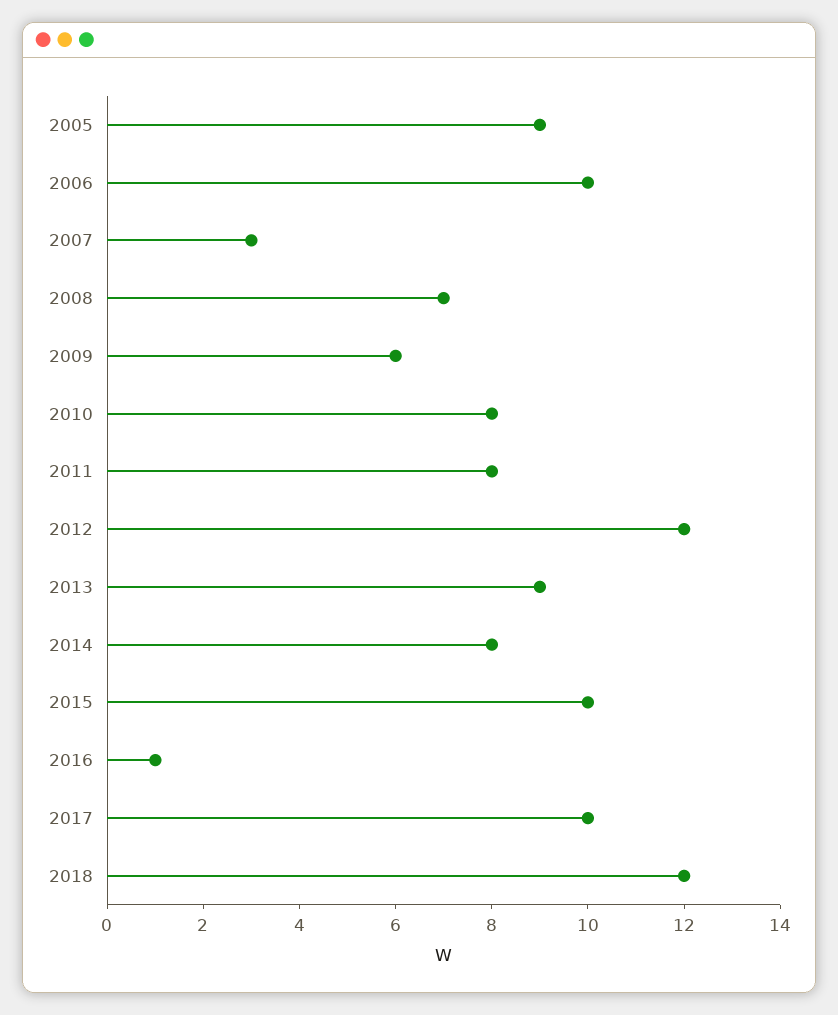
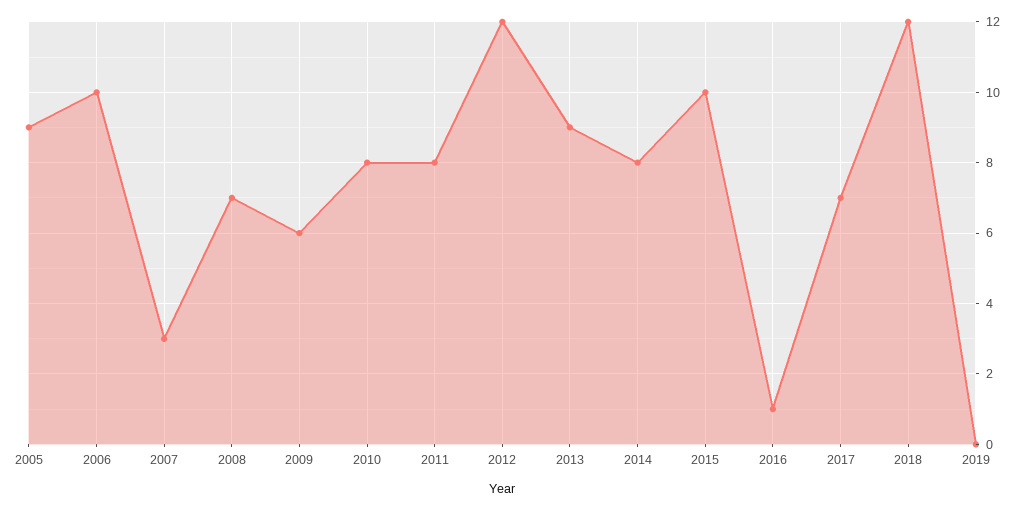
2017: 10 -> 7
2019: none -> 0

